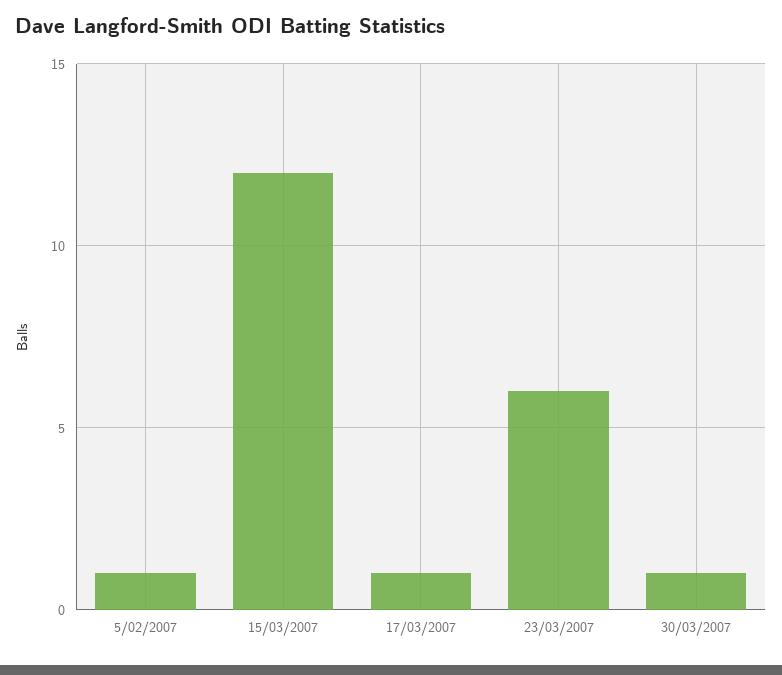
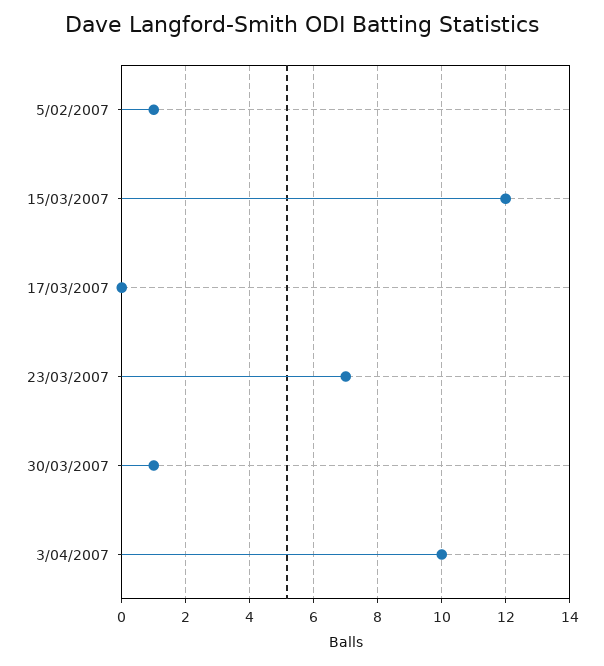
17/03/2007: 1 -> 0
23/03/2007: 6 -> 7
3/04/2007: none -> 10

